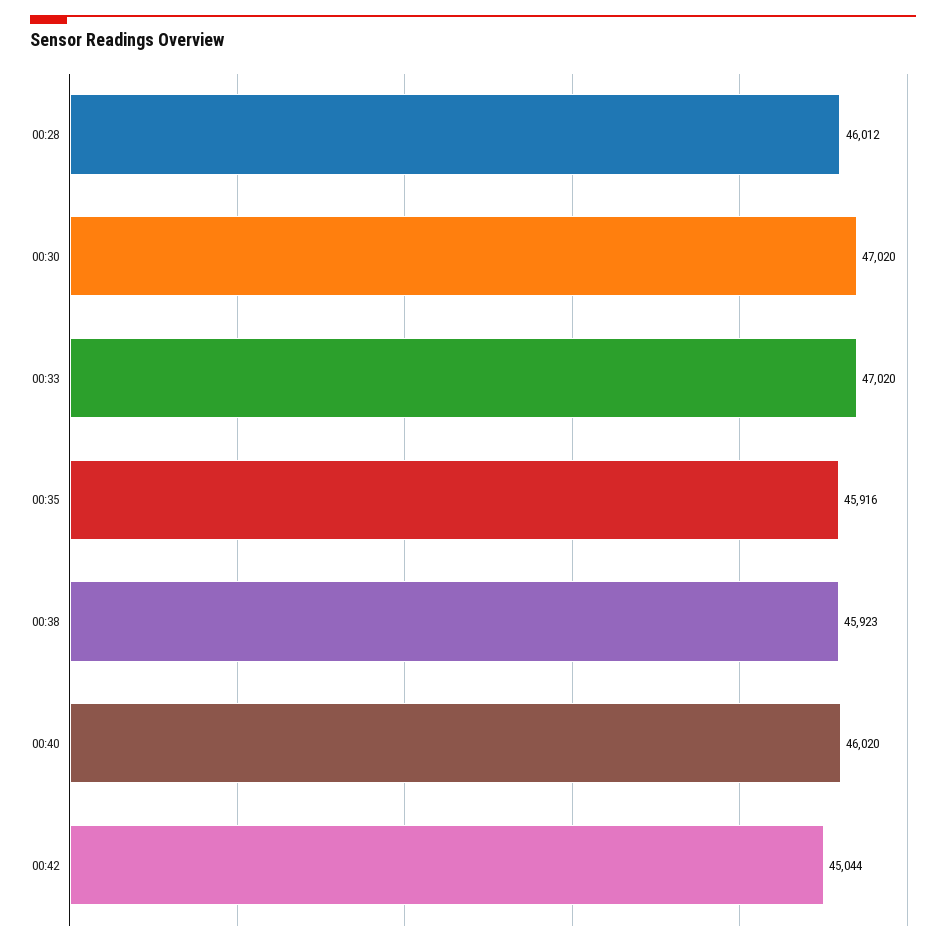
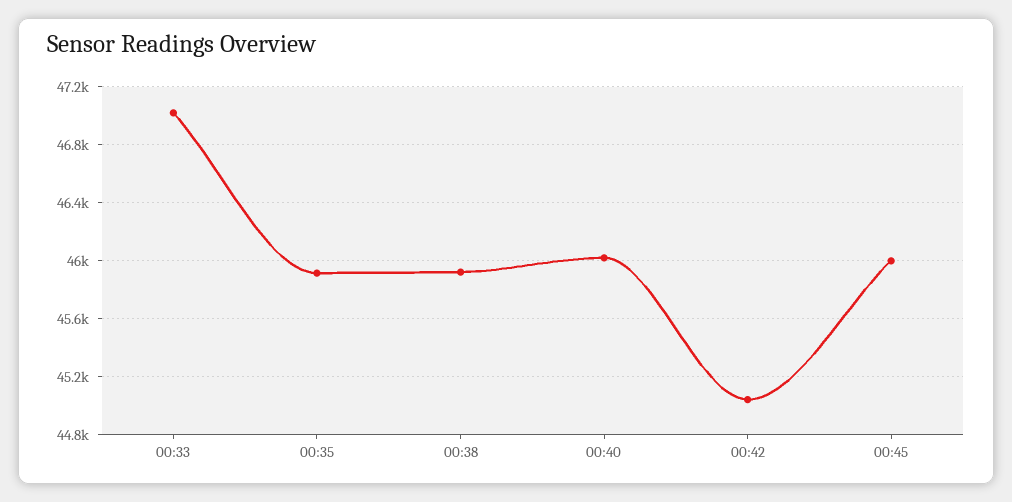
00:28: 46012 -> none
00:30: 47020 -> none
00:45: none -> 46000

